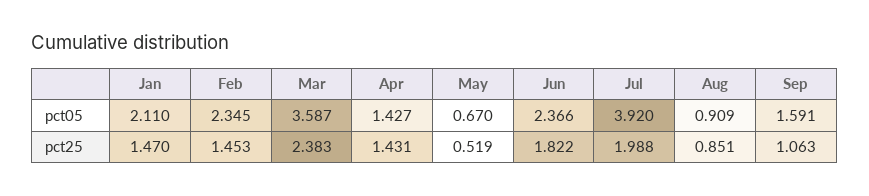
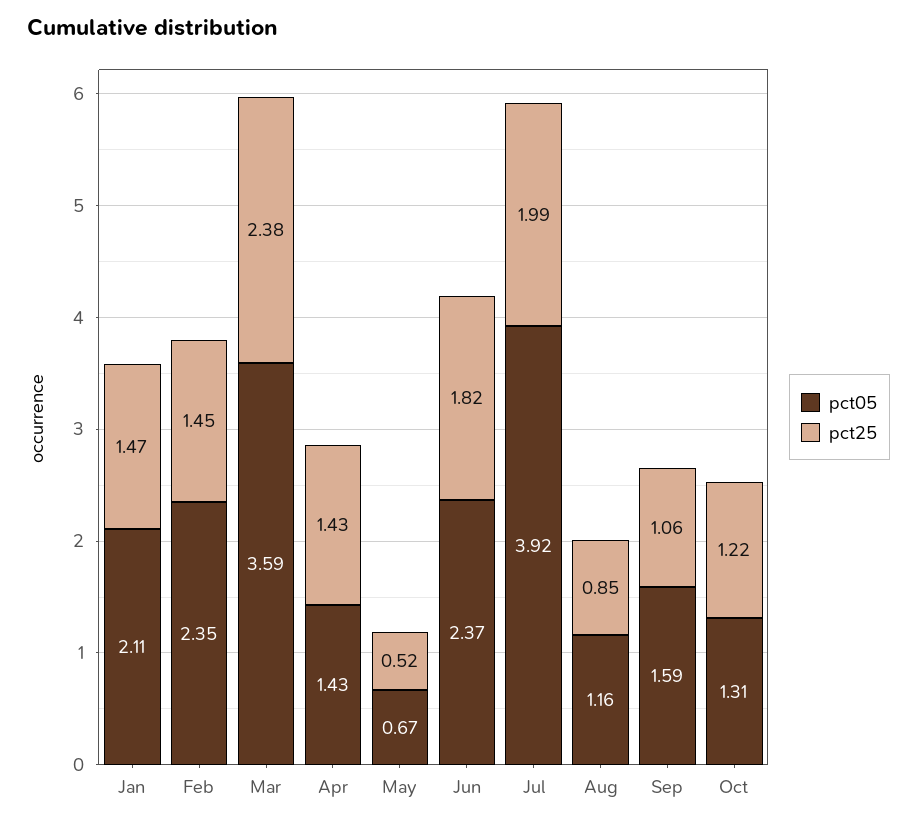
pct05, Aug: 0.909 -> 1.16
pct05, Oct: none -> 1.31
pct25, Oct: none -> 1.22

